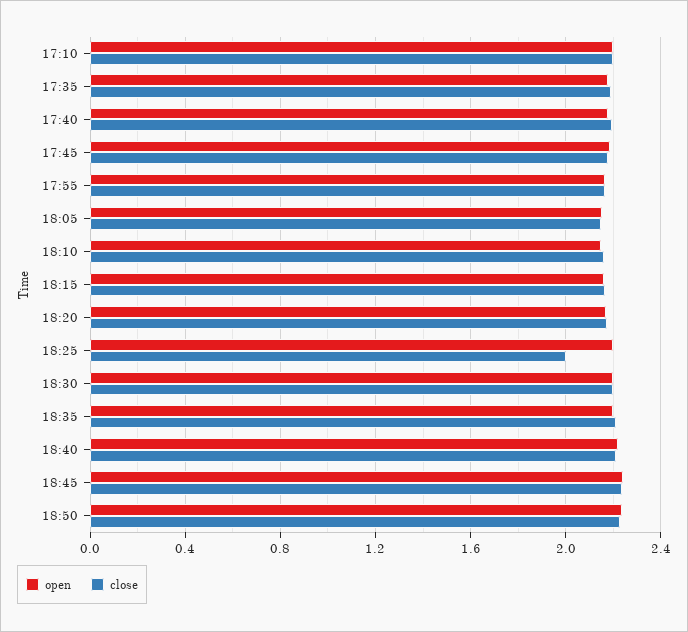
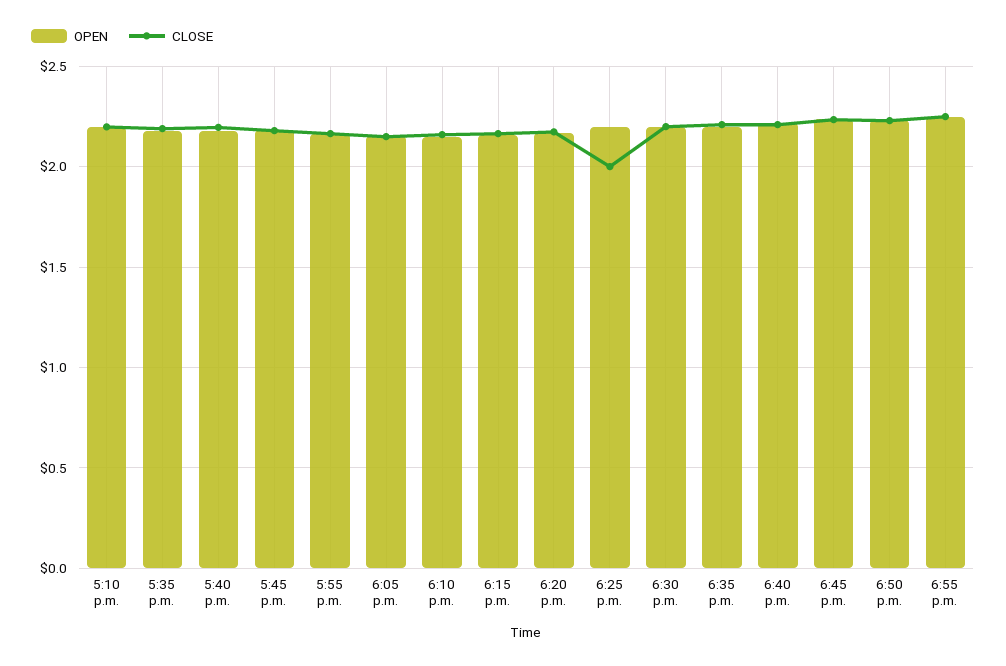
open, 6:55 p.m.: none -> 2.25
close, 6:55 p.m.: none -> 2.25

